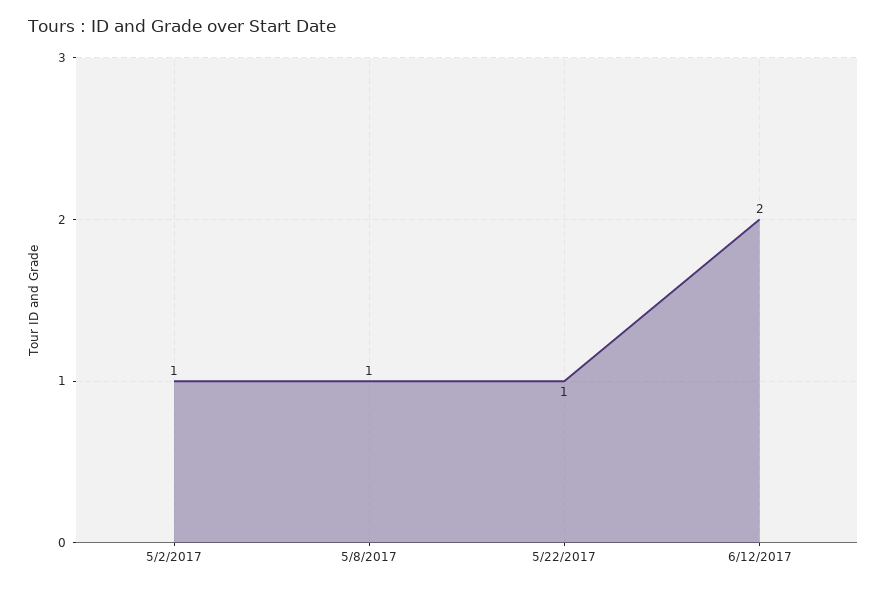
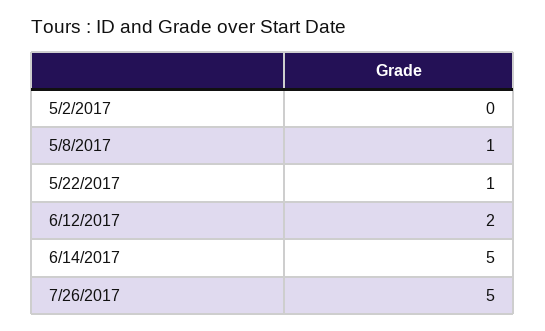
5/2/2017: 1 -> 0
6/14/2017: none -> 5
7/26/2017: none -> 5

